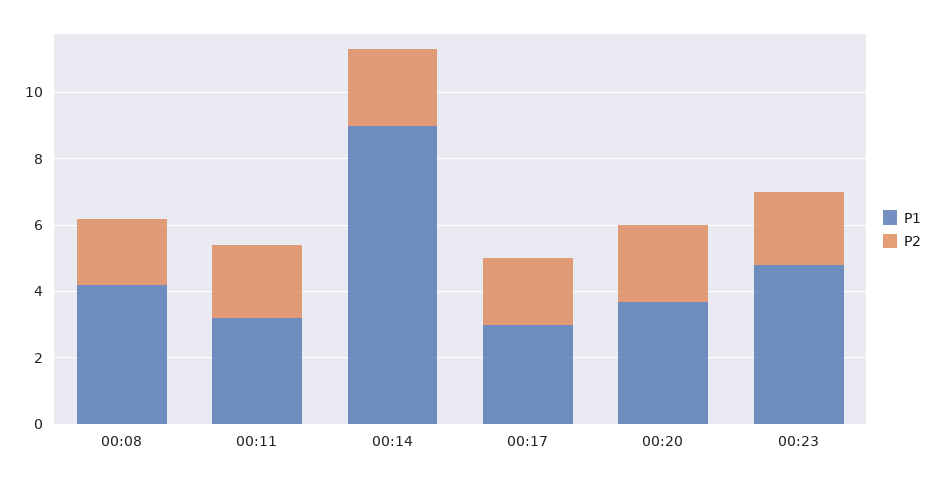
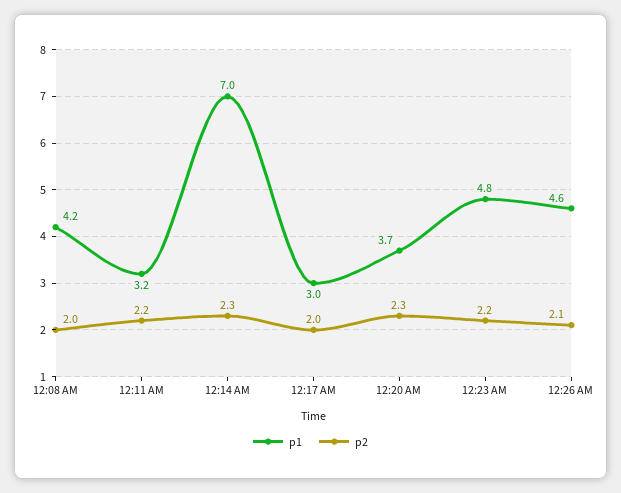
P1, 00:14: 9 -> 7
P1, 12:26 AM: none -> 4.6
P2, 12:26 AM: none -> 2.1

